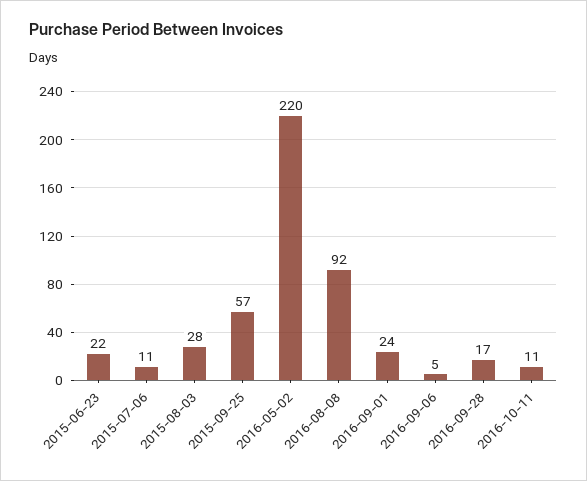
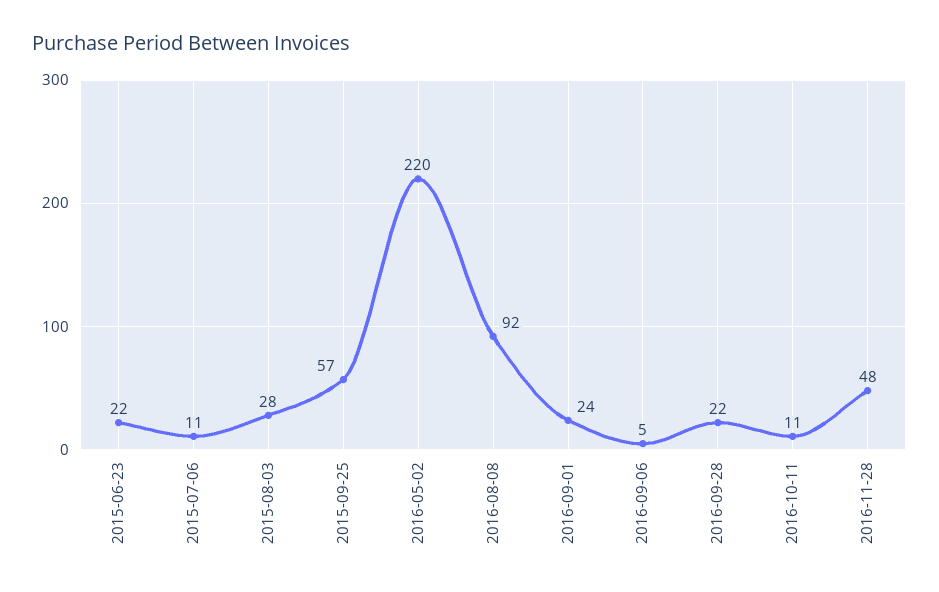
2016-09-28: 17 -> 22
2016-11-28: none -> 48

